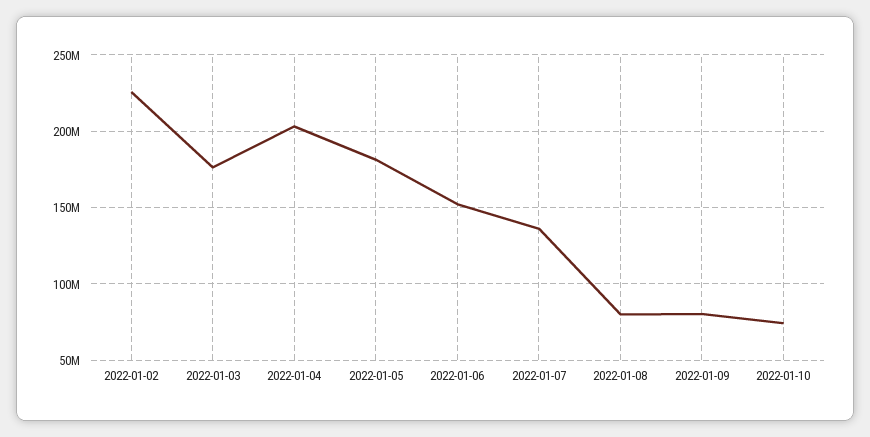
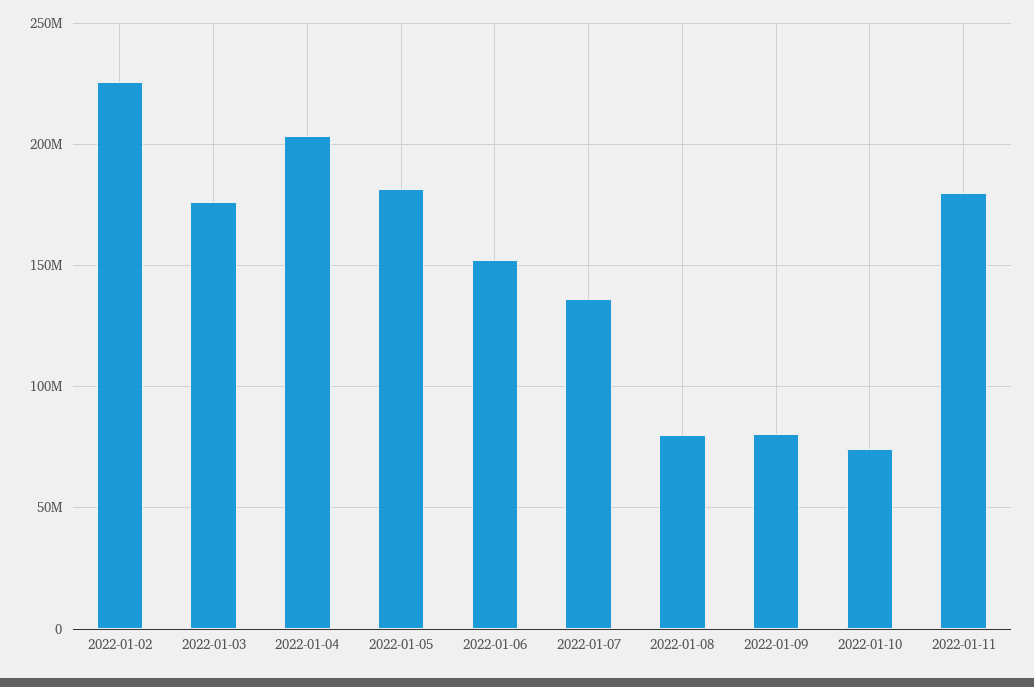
2022-01-11: none -> 180000000

